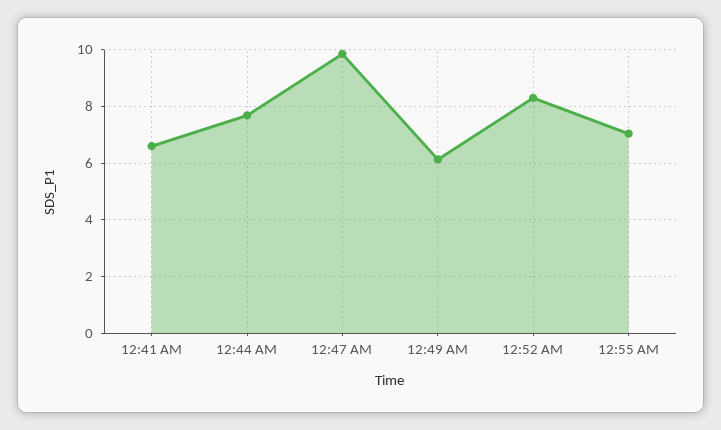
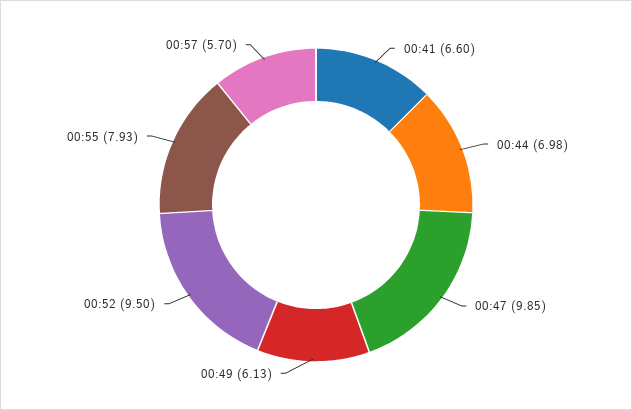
12:44 AM: 7.75 -> 6.98
12:52 AM: 8.25 -> 9.5
12:55 AM: 7 -> 7.93
00:57: none -> 5.7

